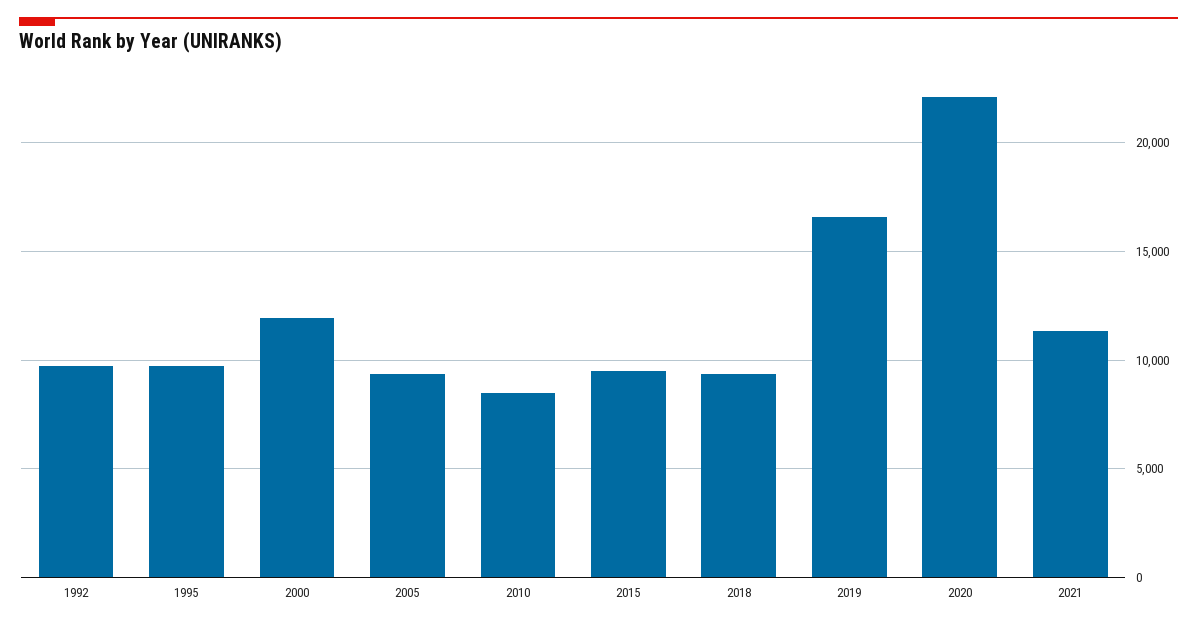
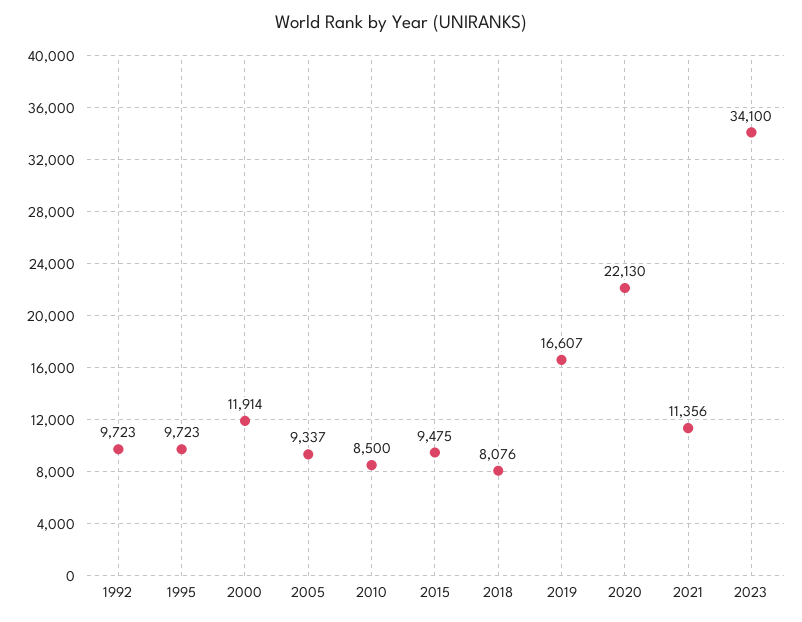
2018: 9500 -> 8076
2023: none -> 34100

